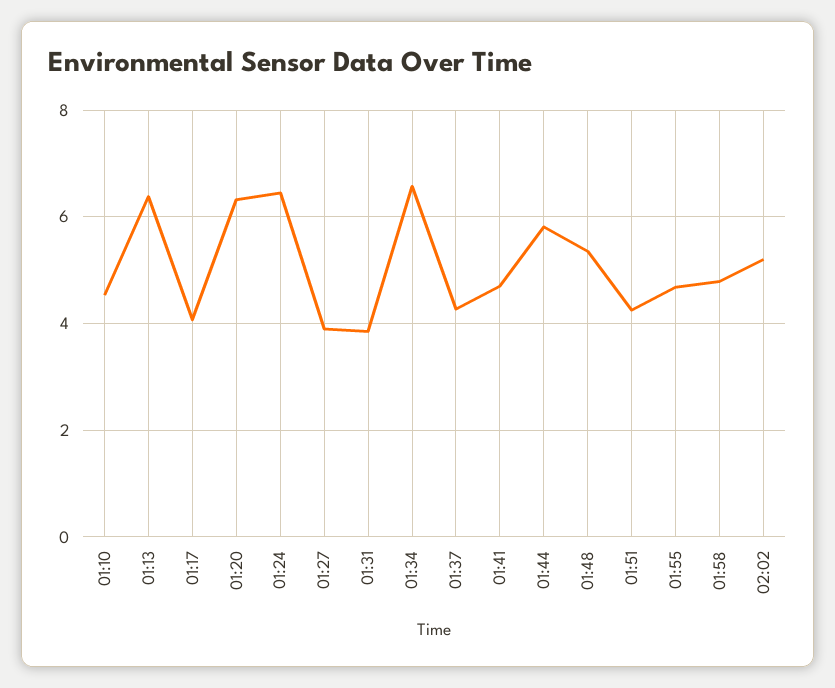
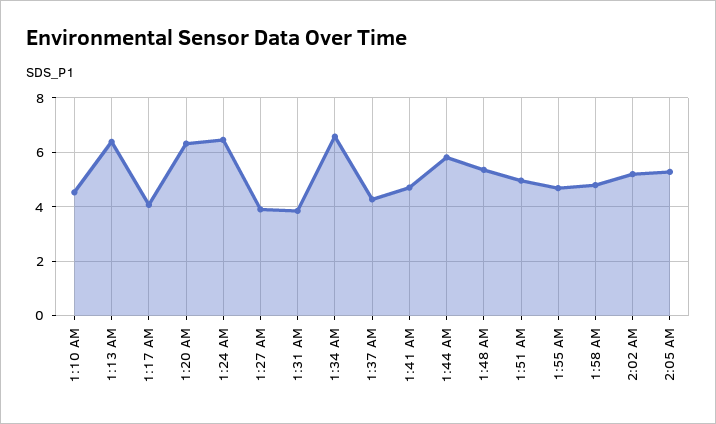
01:51: 4.2 -> 5
2:05 AM: none -> 5.25

